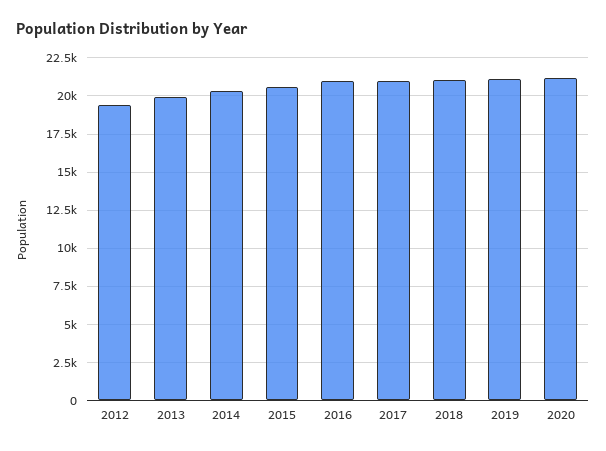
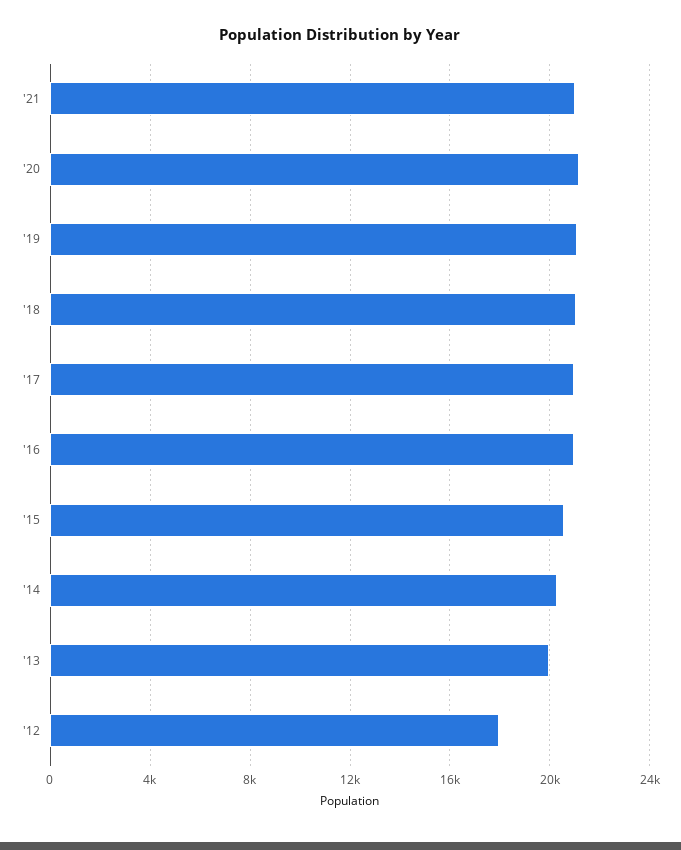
2012: 19500 -> 18000
'21: none -> 21000

